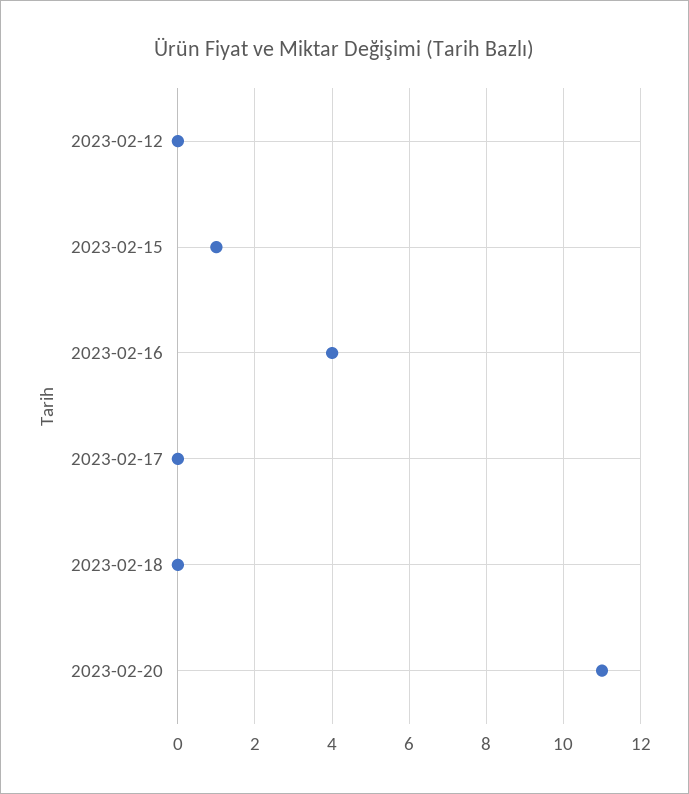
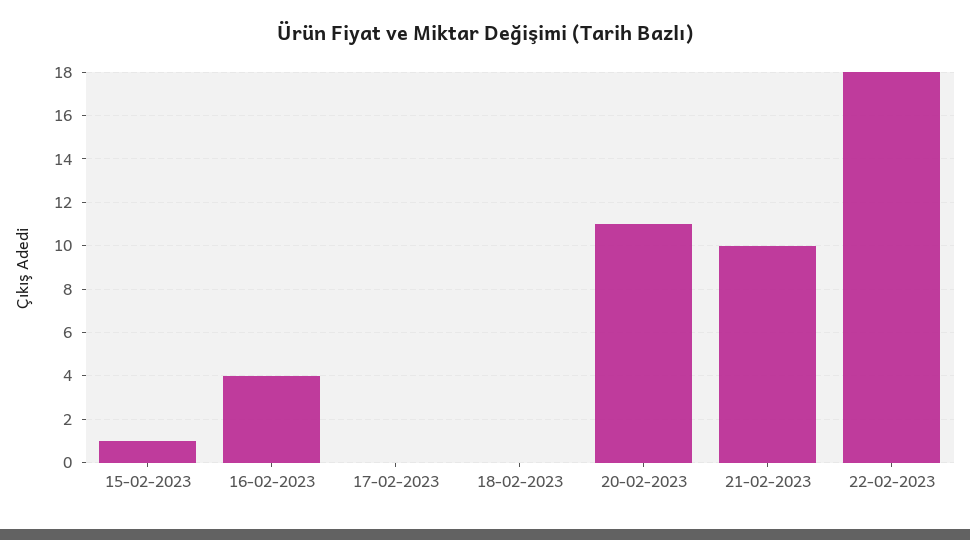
2023-02-12: 0 -> none
21-02-2023: none -> 10
22-02-2023: none -> 18

